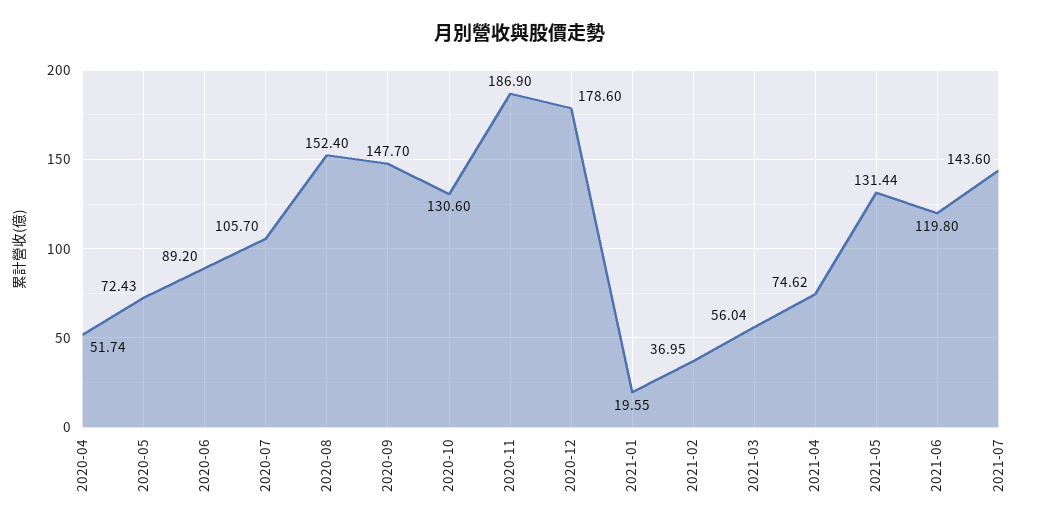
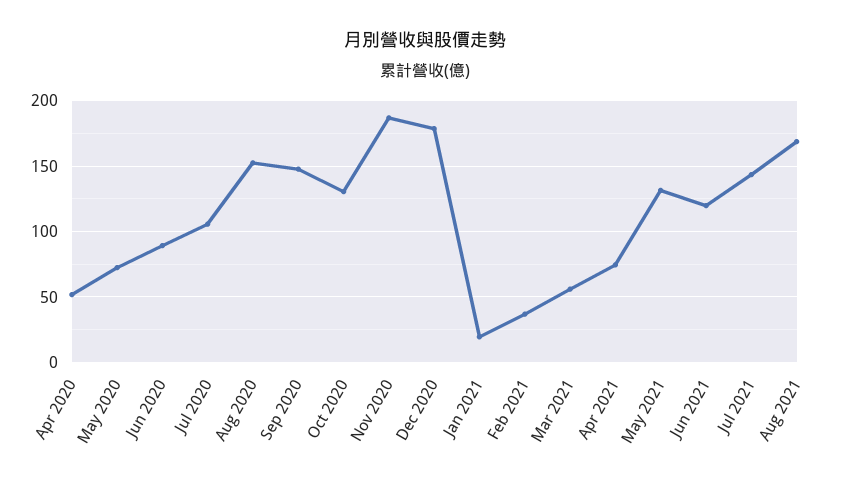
Aug 2021: none -> 170

